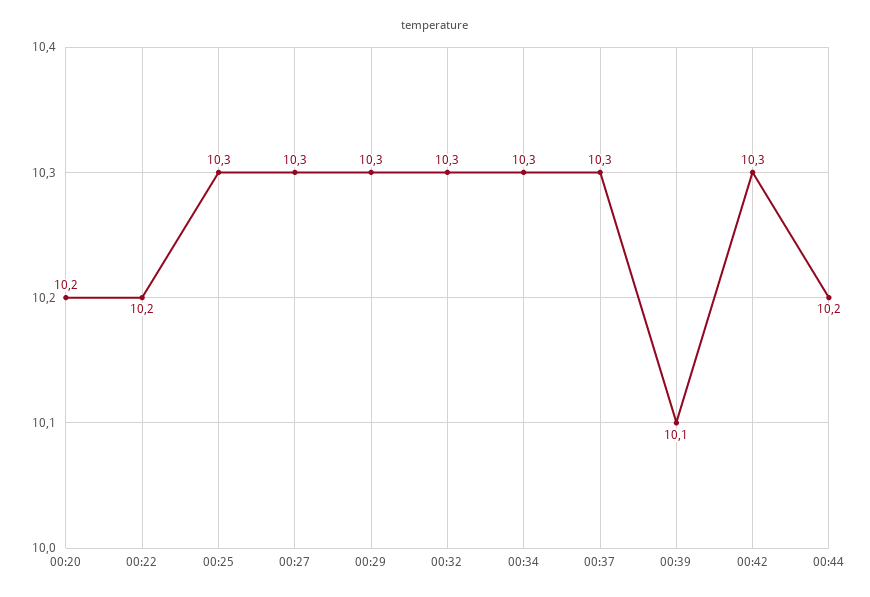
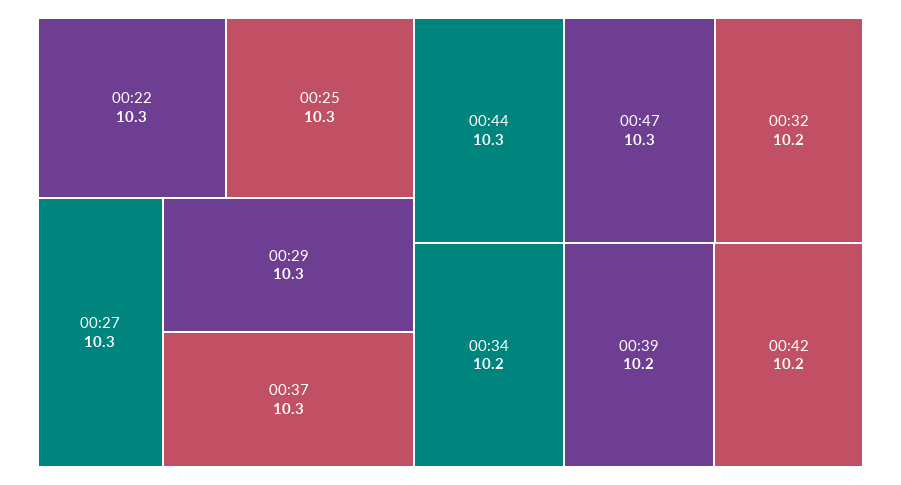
00:20: 10.2 -> none
00:22: 10.2 -> 10.3
00:32: 10.3 -> 10.2
00:34: 10.3 -> 10.2
00:39: 10.1 -> 10.2
00:42: 10.3 -> 10.2
00:44: 10.2 -> 10.3
00:47: none -> 10.3

